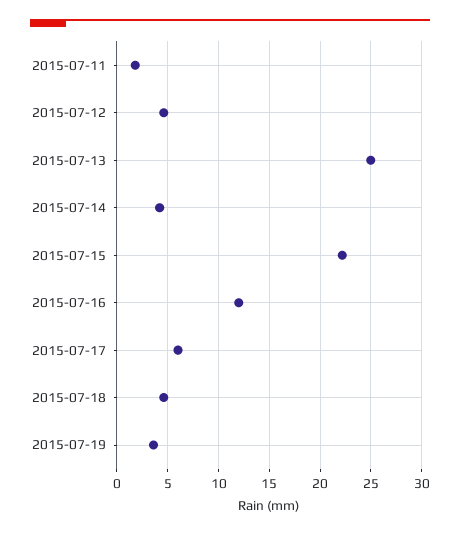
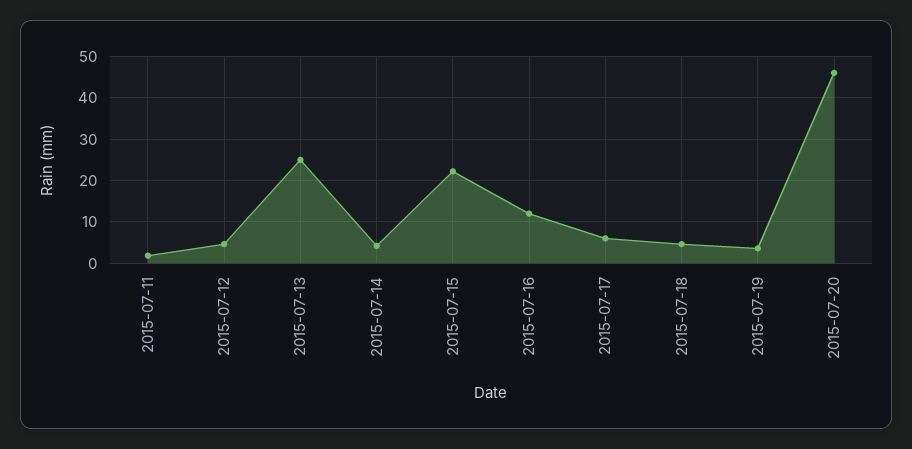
2015-07-20: none -> 46

